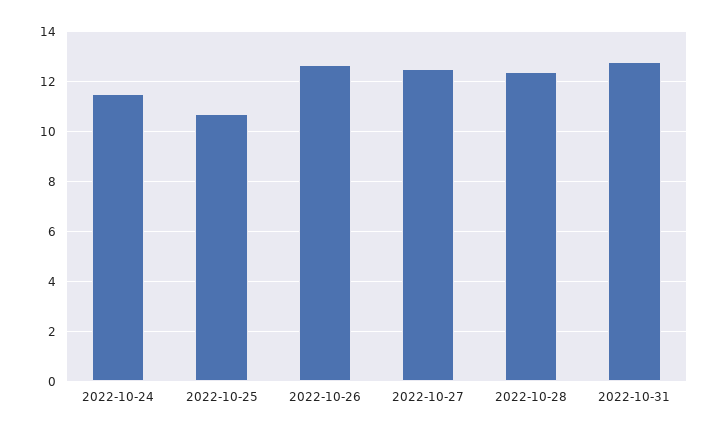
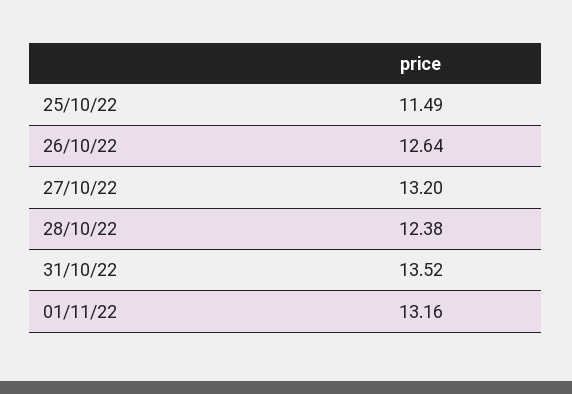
2022-10-24: 11.5 -> none
2022-10-25: 10.75 -> 11.49
2022-10-27: 12.5 -> 13.2
2022-10-31: 12.75 -> 13.52
01/11/22: none -> 13.16

